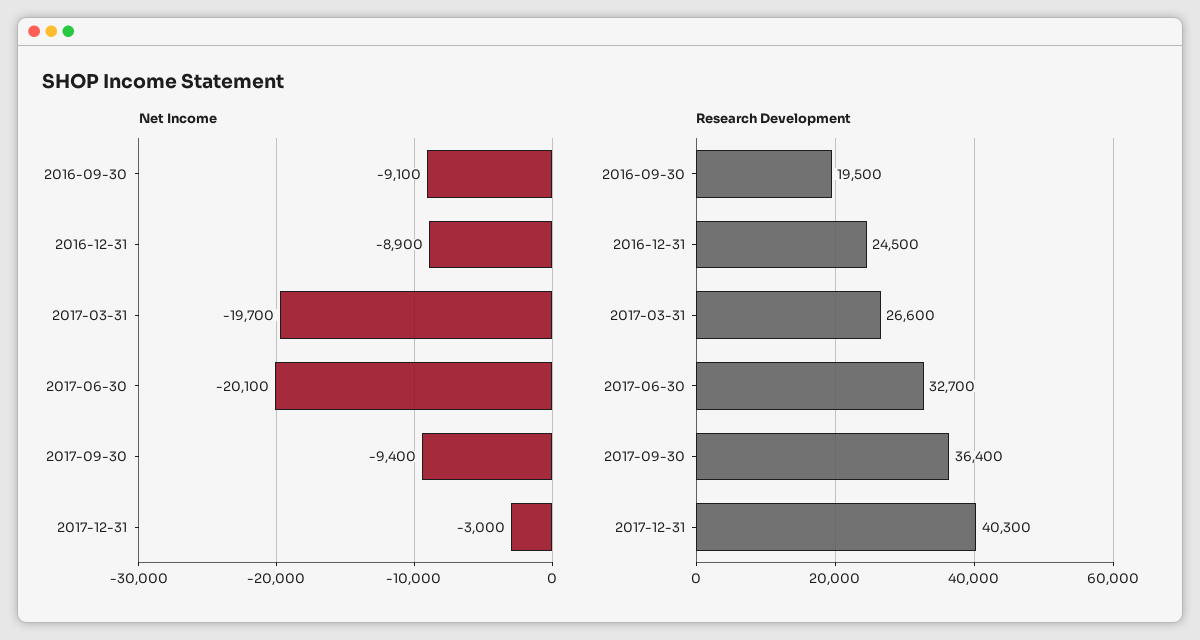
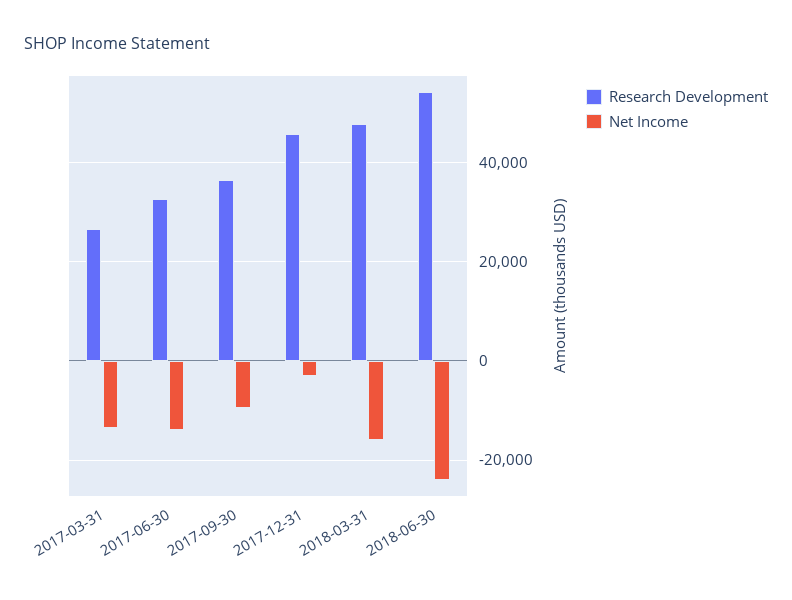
Net Income, 2016-09-30: -9100 -> none
Net Income, 2016-12-31: -8900 -> none
Net Income, 2017-03-31: -19700 -> -14000
Net Income, 2017-06-30: -20100 -> -14000
Research Development, 2016-09-30: 19500 -> none
Research Development, 2016-12-31: 24500 -> none
Research Development, 2017-12-31: 40300 -> 46000
Research Development, 2018-03-31: none -> 48000
Net Income, 2018-03-31: none -> -16000
Research Development, 2018-06-30: none -> 54000
Net Income, 2018-06-30: none -> -24000

